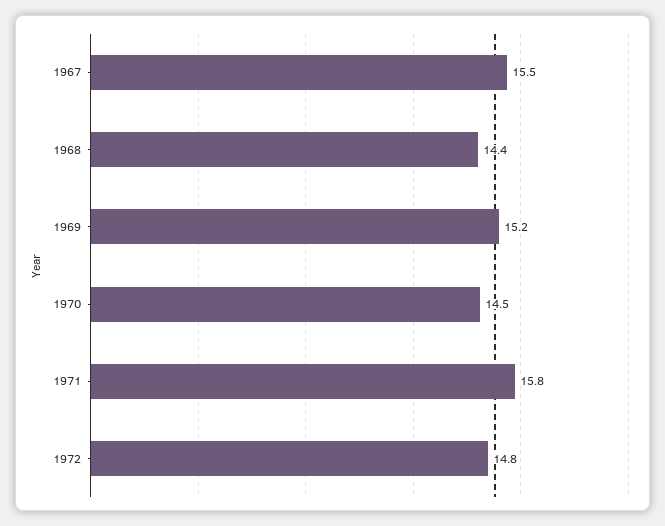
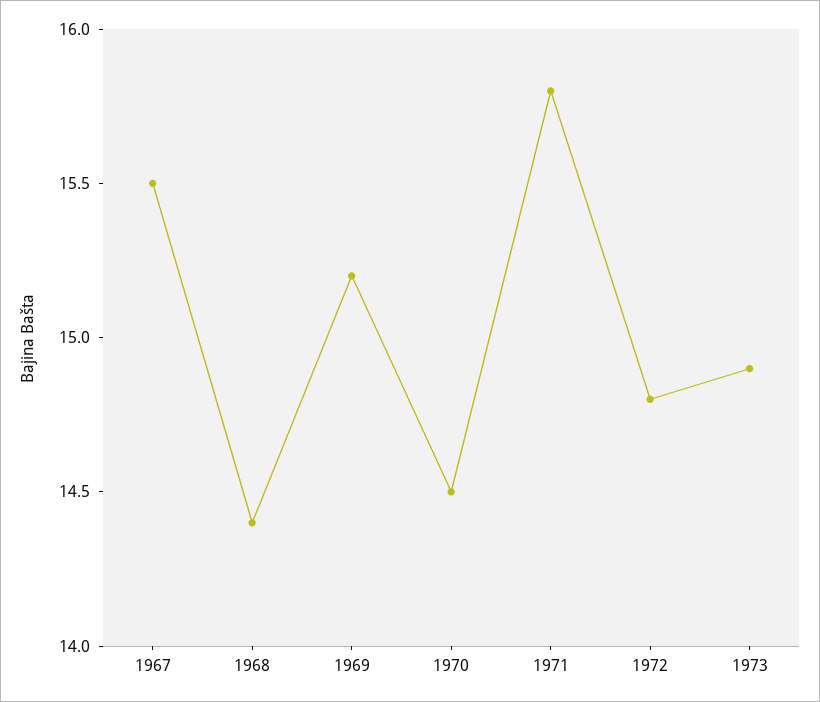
1973: none -> 14.9

